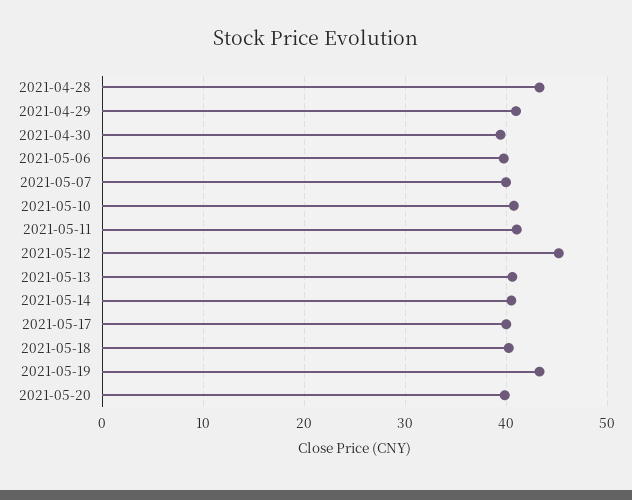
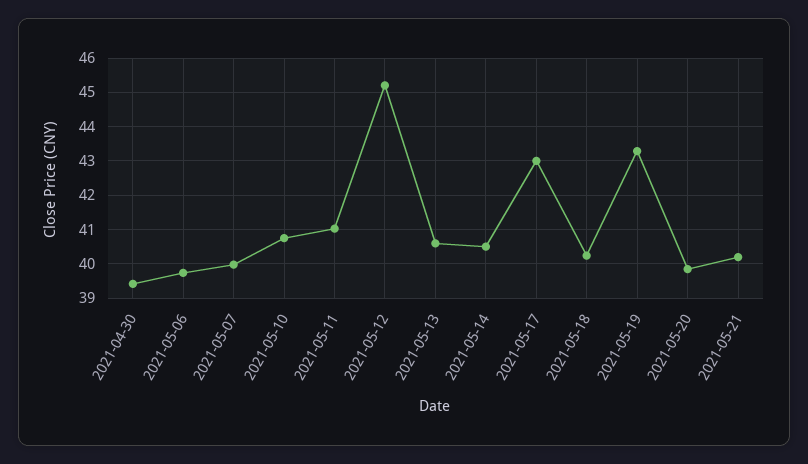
2021-04-28: 43 -> none
2021-04-29: 41 -> none
2021-05-17: 40 -> 43
2021-05-21: none -> 40.2

